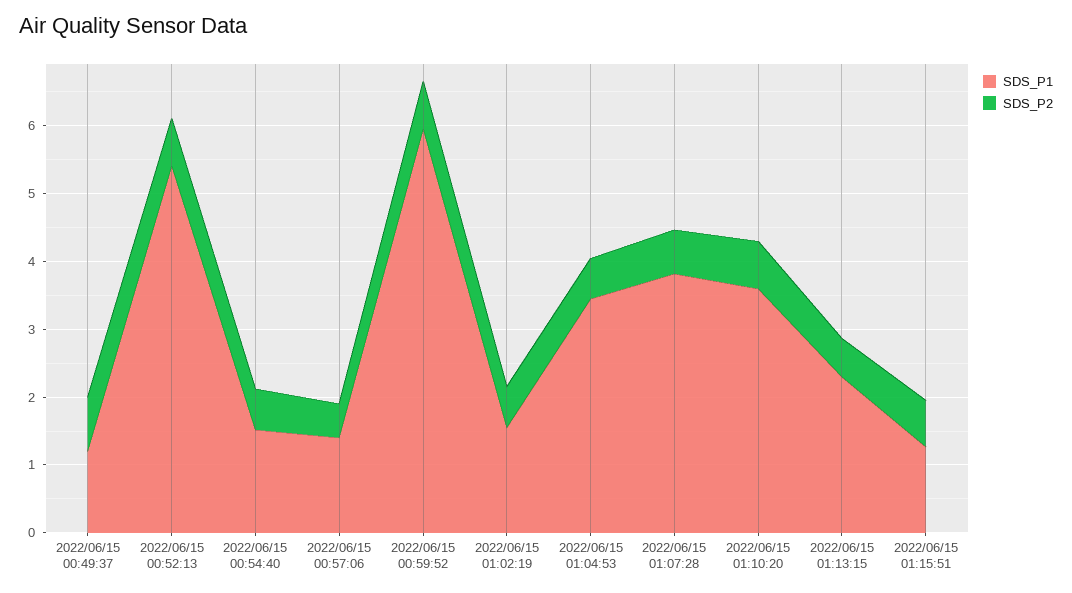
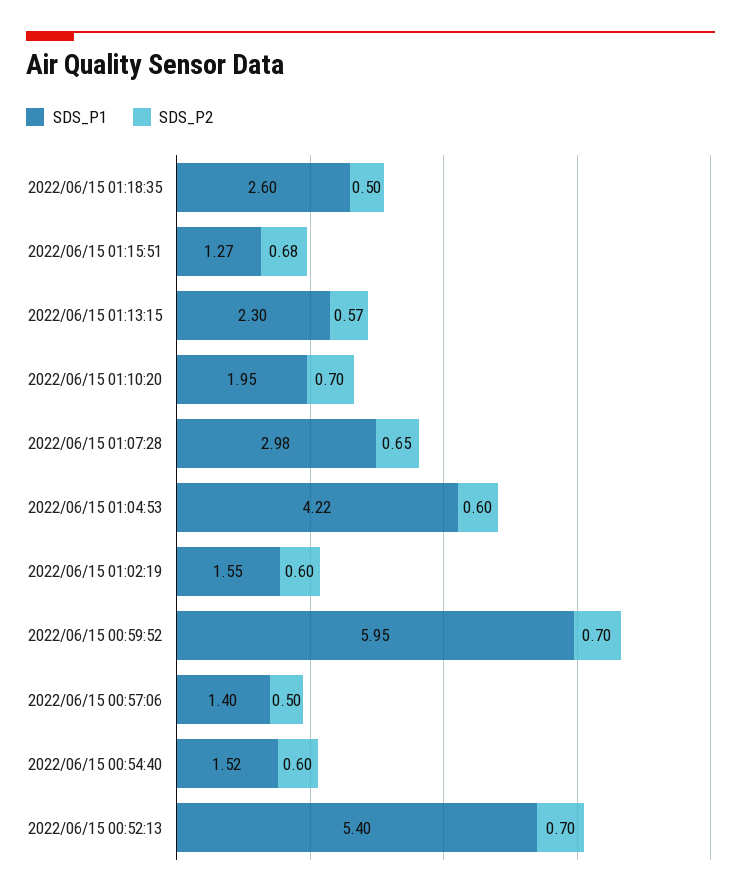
SDS_P1, 2022/06/15 00:49:37: 1.2 -> none
SDS_P2, 2022/06/15 00:49:37: 0.8 -> none
SDS_P1, 2022/06/15 01:04:53: 3.4 -> 4.22
SDS_P1, 2022/06/15 01:07:28: 3.8 -> 2.98
SDS_P1, 2022/06/15 01:10:20: 3.6 -> 1.95
SDS_P1, 2022/06/15 01:18:35: none -> 2.6
SDS_P2, 2022/06/15 01:18:35: none -> 0.5

